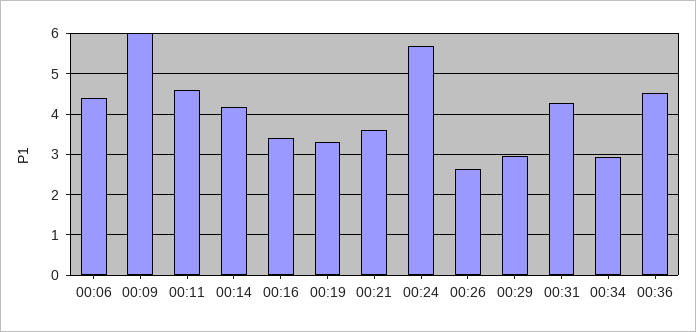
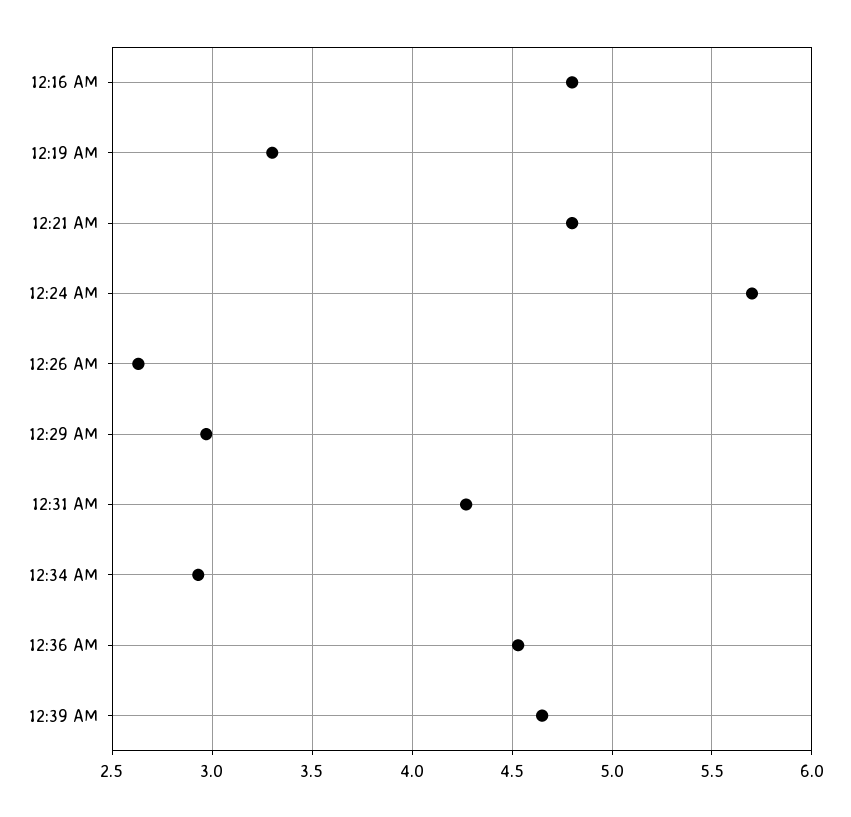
00:06: 4.4 -> none
00:09: 6 -> none
00:11: 4.6 -> none
00:14: 4.2 -> none
00:16: 3.4 -> 4.8
00:21: 3.6 -> 4.8
12:39 AM: none -> 4.65

